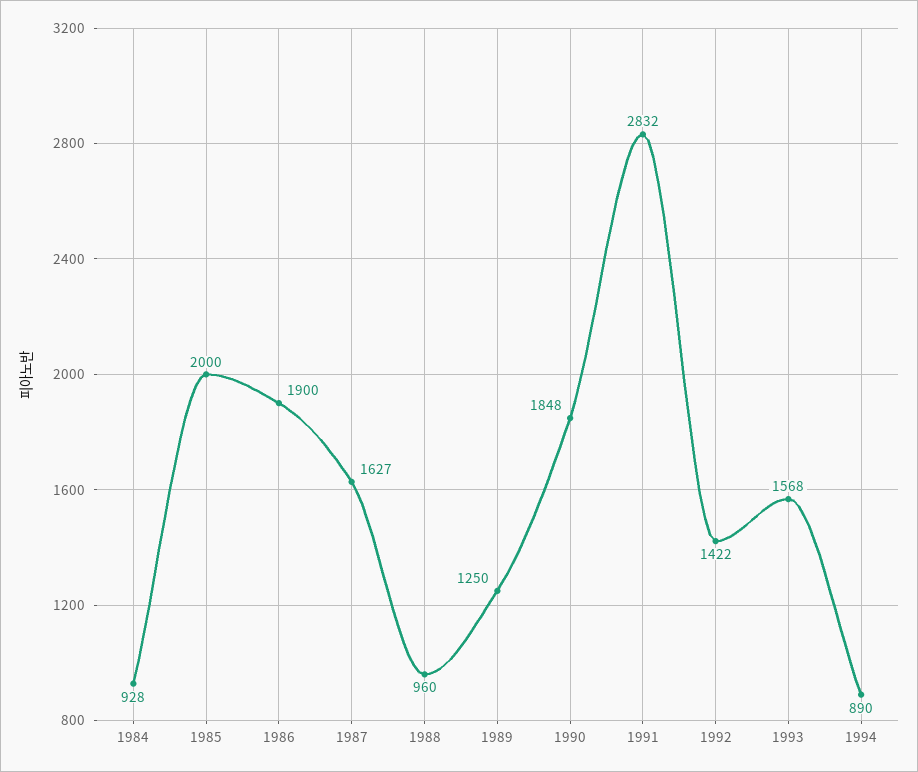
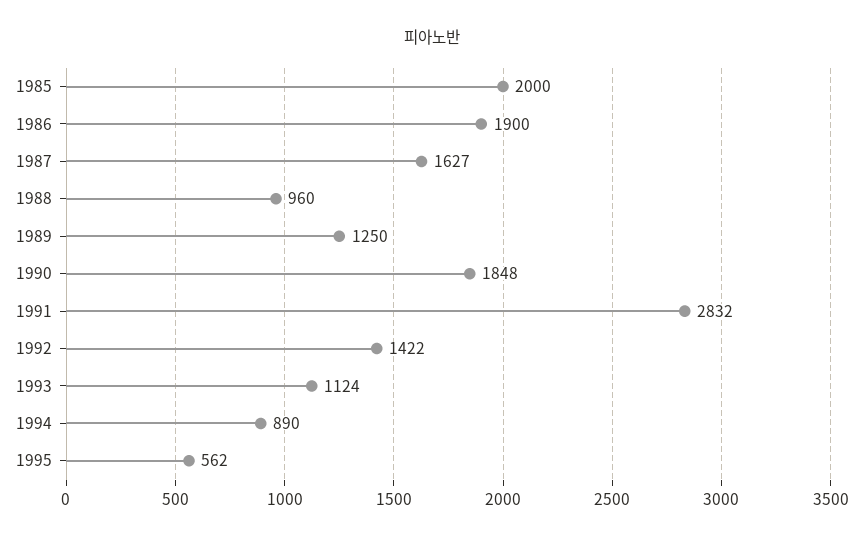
1984: 928 -> none
1993: 1568 -> 1124
1995: none -> 562

